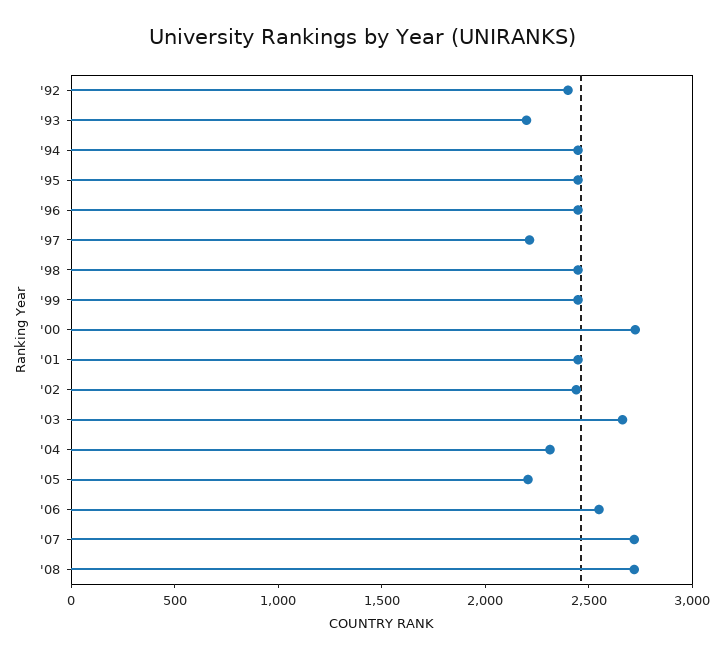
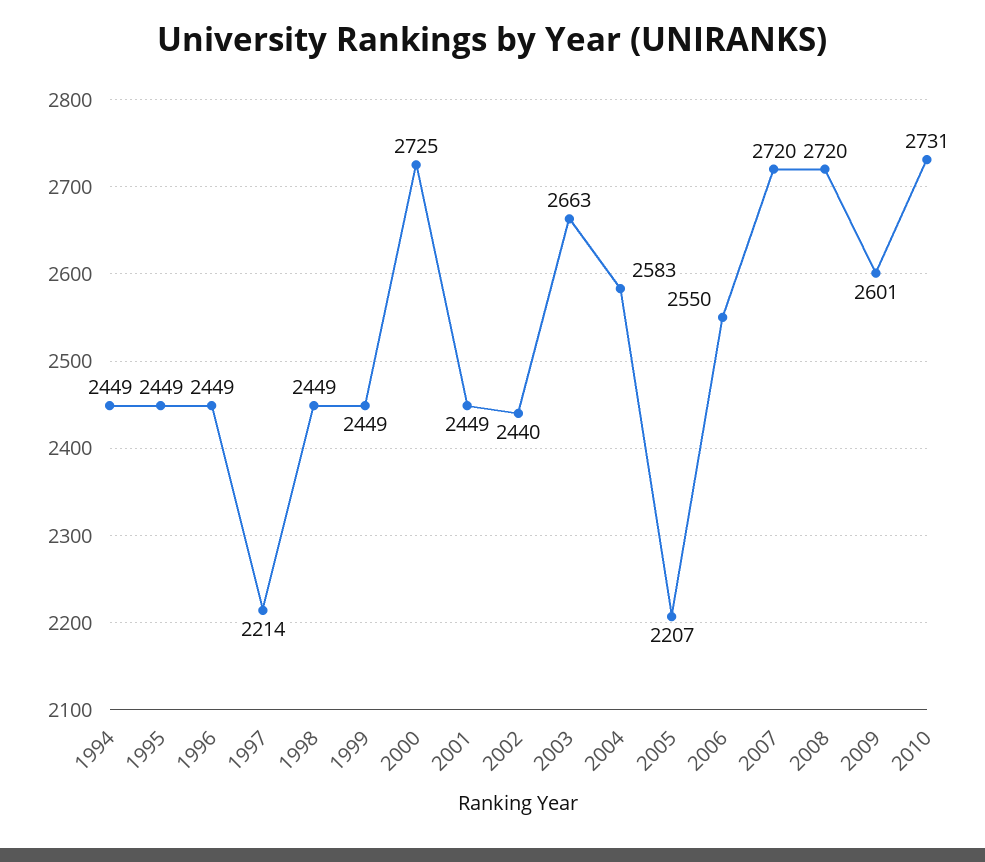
'92: 2400 -> none
'93: 2200 -> none
'04: 2300 -> 2583
2009: none -> 2601
2010: none -> 2731

